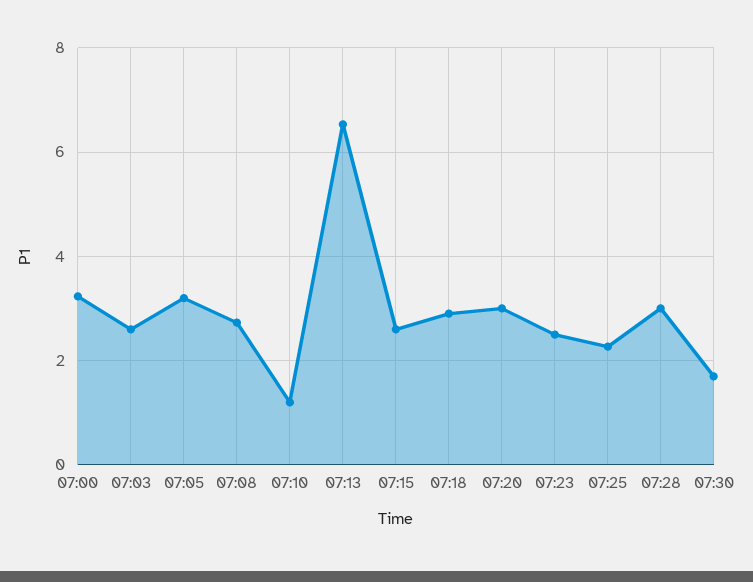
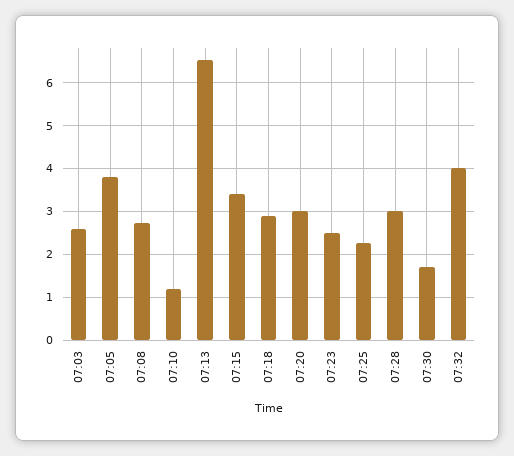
07:00: 3.2 -> none
07:05: 3.2 -> 3.8
07:15: 2.6 -> 3.4
07:32: none -> 4

